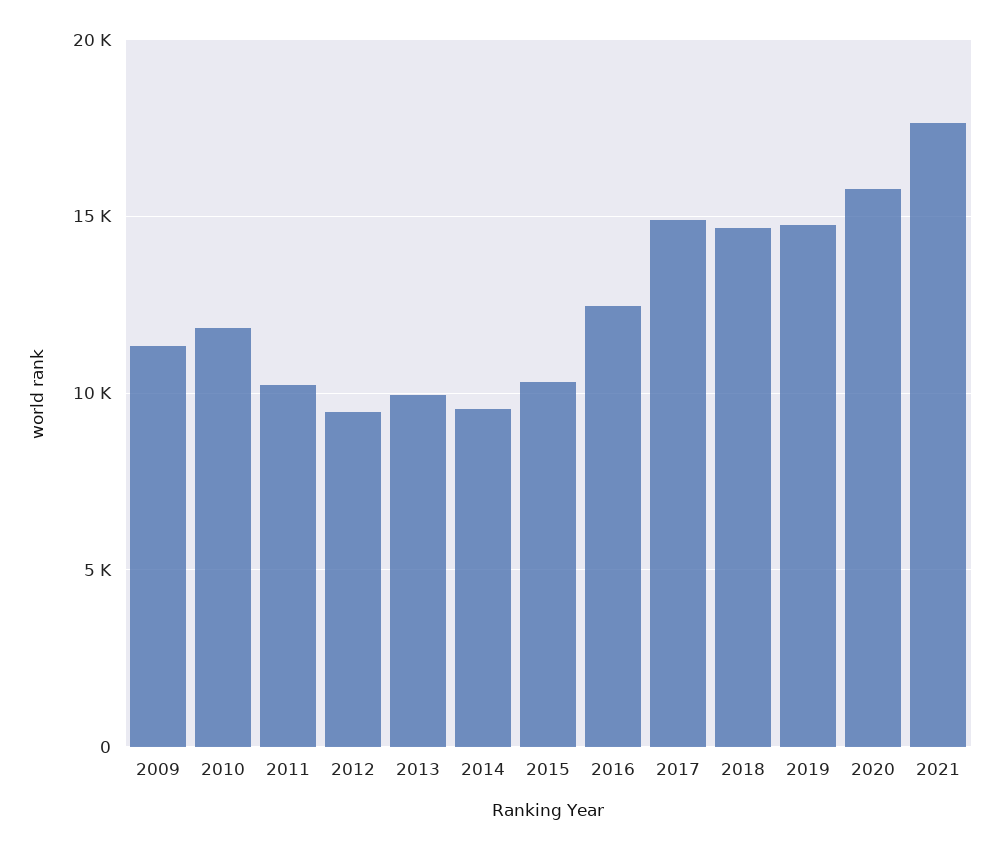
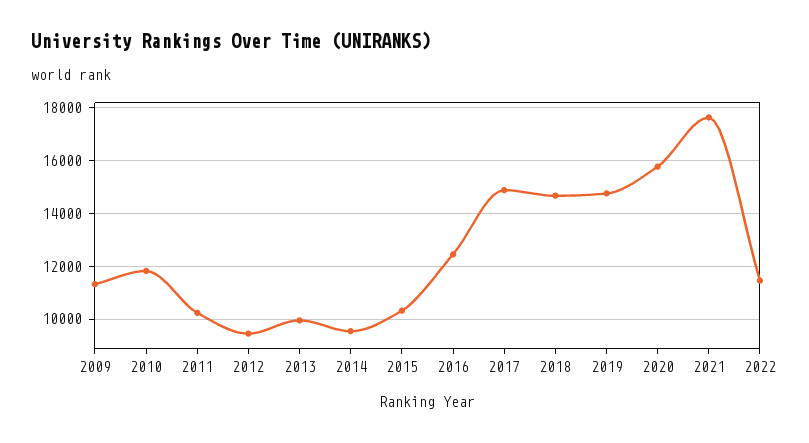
2022: none -> 11500

